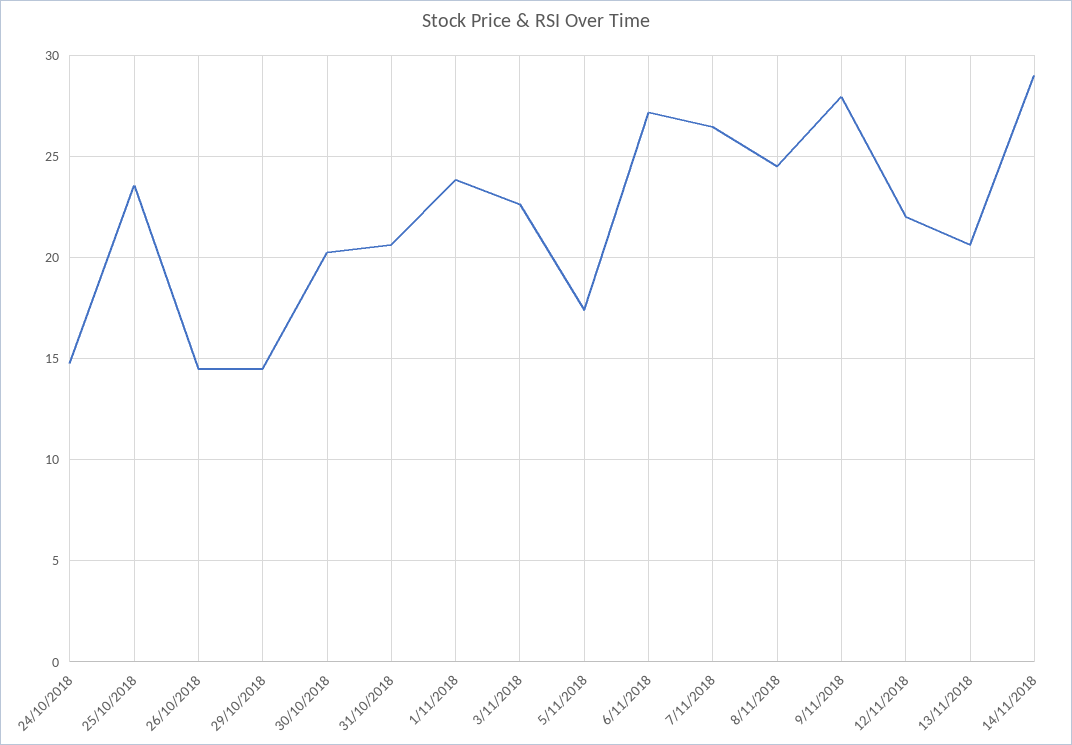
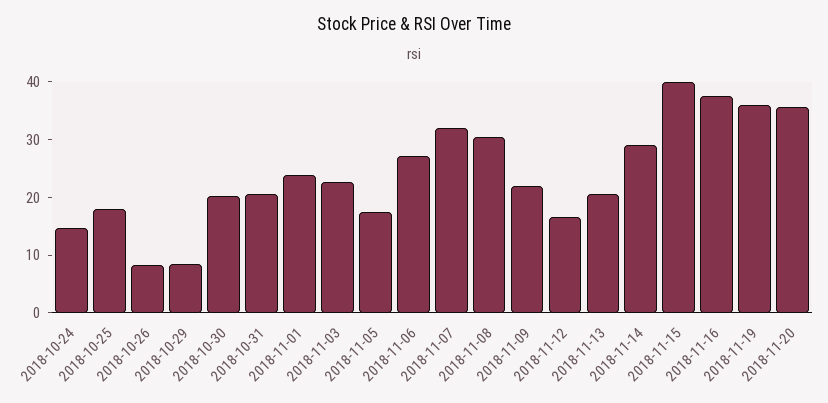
25/10/2018: 23.5 -> 18
26/10/2018: 14.5 -> 8
29/10/2018: 14.5 -> 8
7/11/2018: 26.5 -> 32
8/11/2018: 24.5 -> 30
9/11/2018: 28 -> 22
12/11/2018: 22 -> 16
2018-11-15: none -> 40
2018-11-16: none -> 38
2018-11-19: none -> 36
2018-11-20: none -> 36

